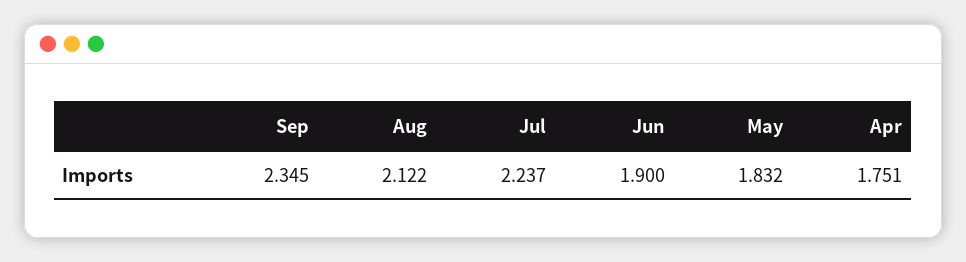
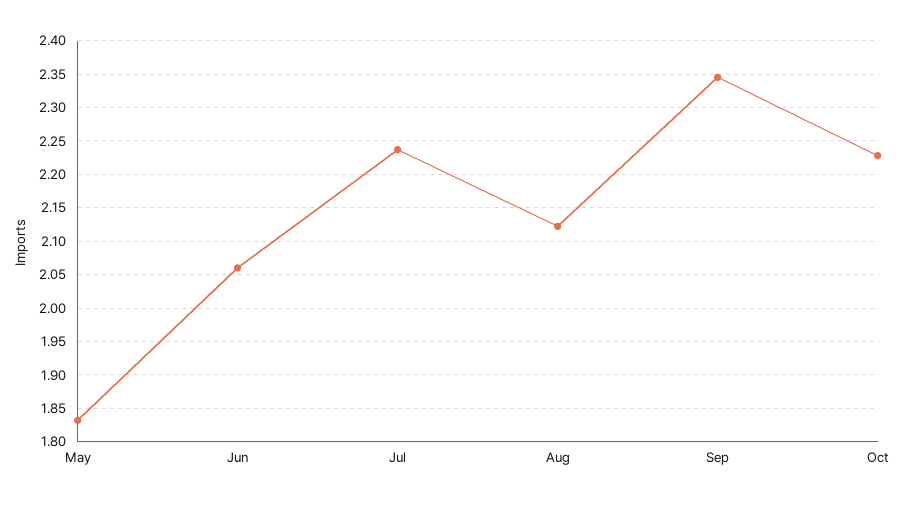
Jun: 1.9 -> 2.06
Apr: 1.751 -> none
Oct: none -> 2.23

